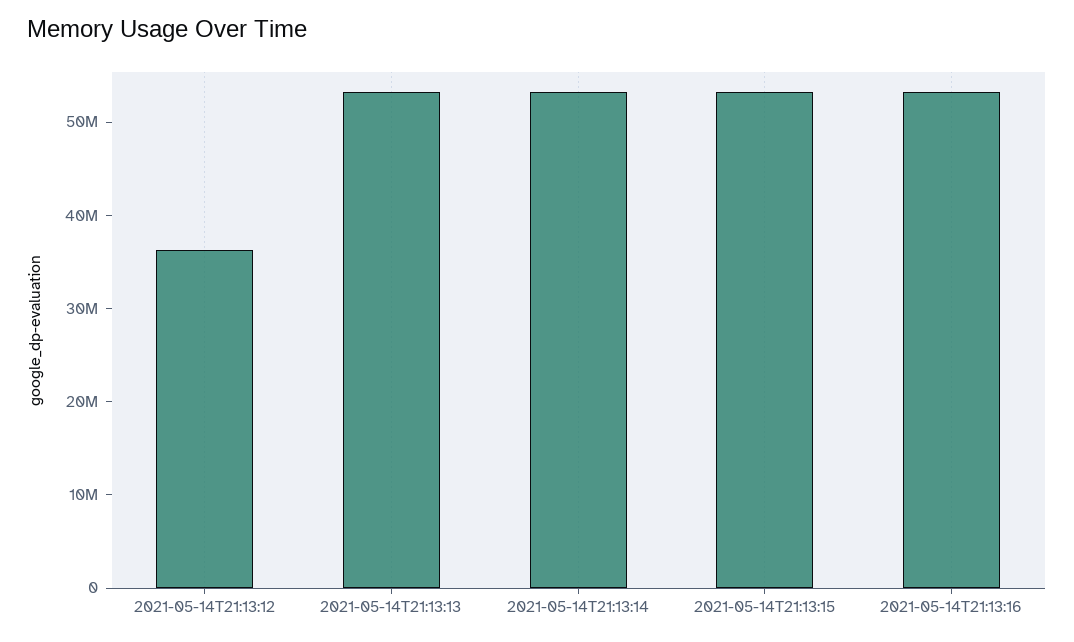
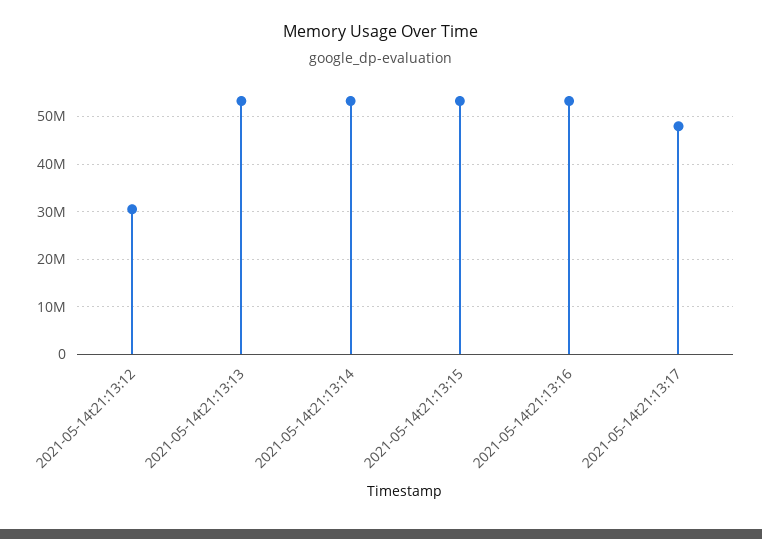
2021-05-14T21:13:12: 36000000 -> 30000000
2021-05-14t21:13:17: none -> 48000000

